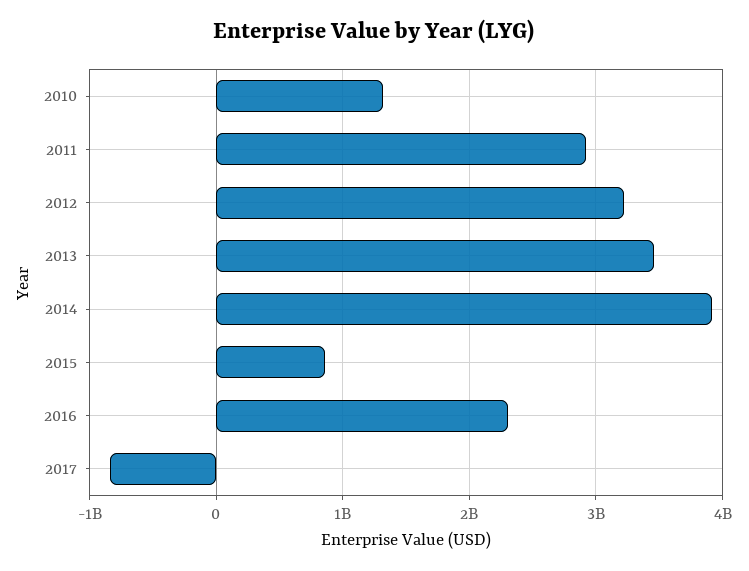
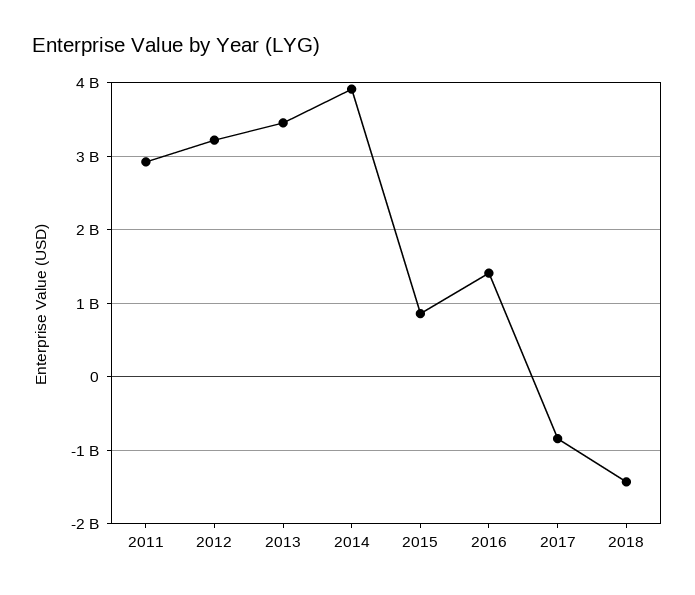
2010: 1300000000 -> none
2016: 2300000000 -> 1400000000
2018: none -> -1400000000

